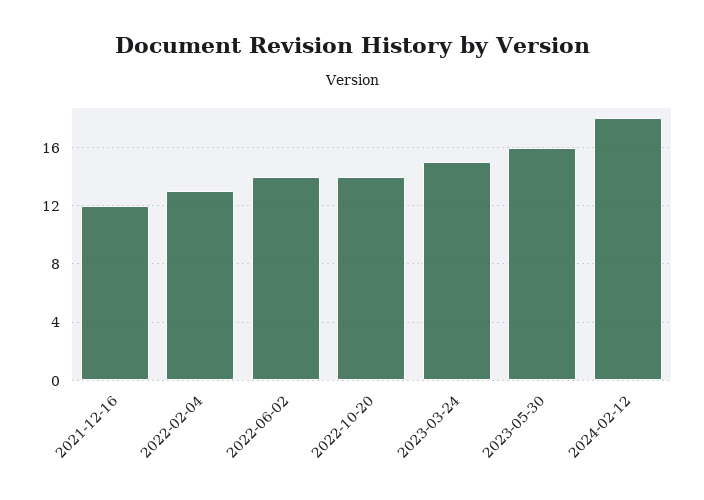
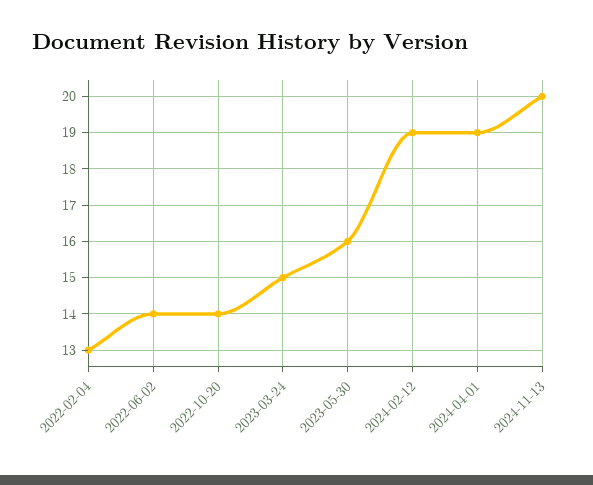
2021-12-16: 12 -> none
2024-02-12: 18 -> 19
2024-04-01: none -> 19
2024-11-13: none -> 20

